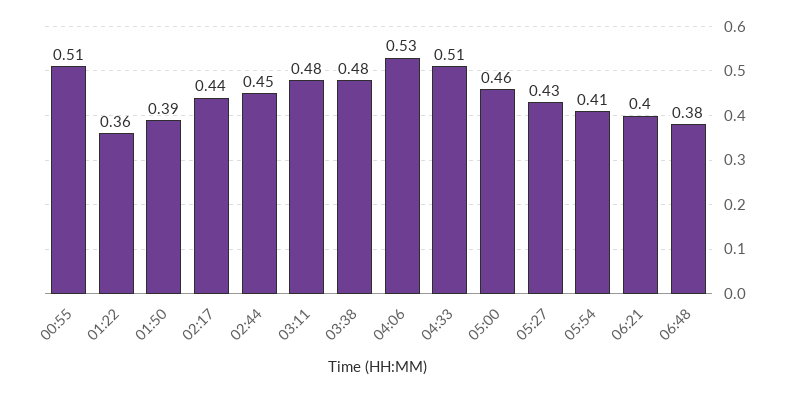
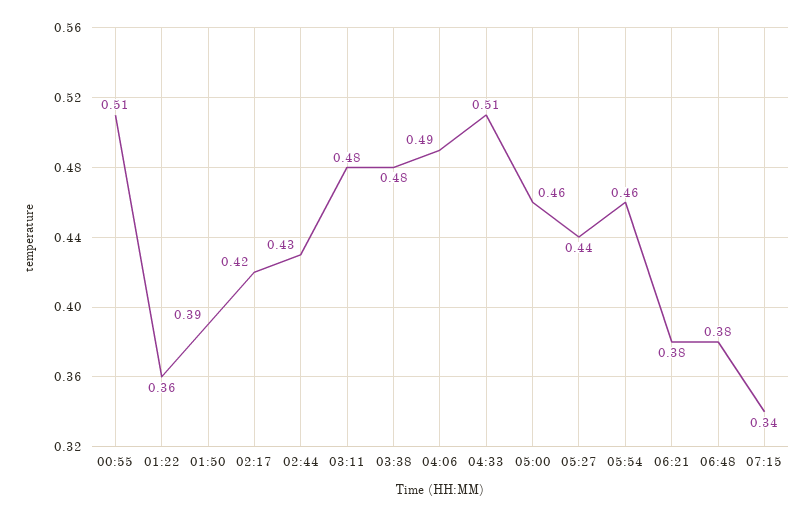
02:17: 0.44 -> 0.42
02:44: 0.45 -> 0.43
04:06: 0.53 -> 0.49
05:27: 0.43 -> 0.44
05:54: 0.41 -> 0.46
06:21: 0.4 -> 0.38
07:15: none -> 0.34

